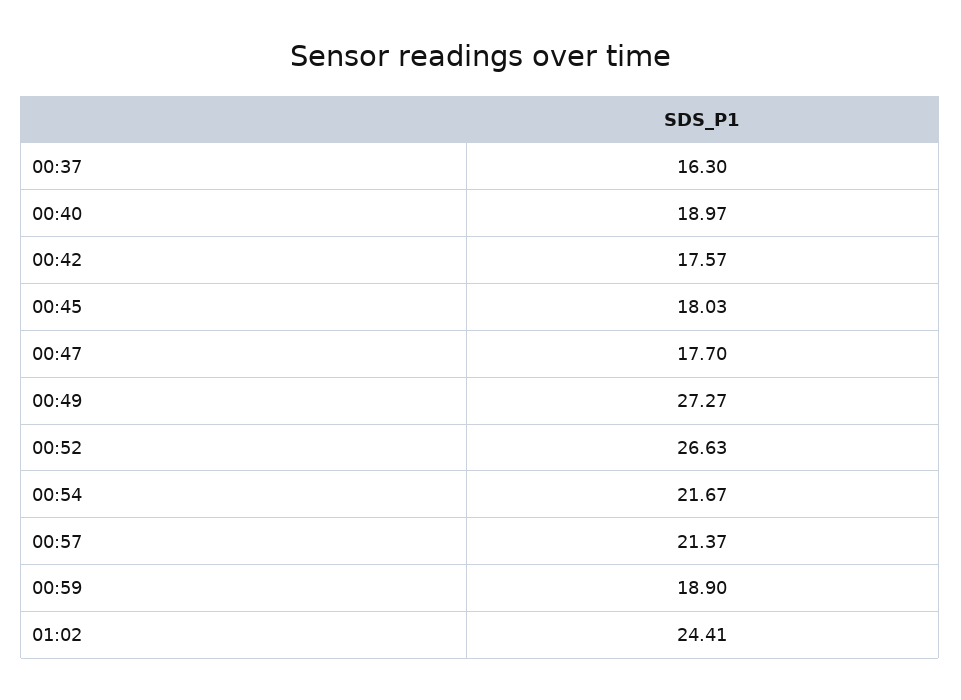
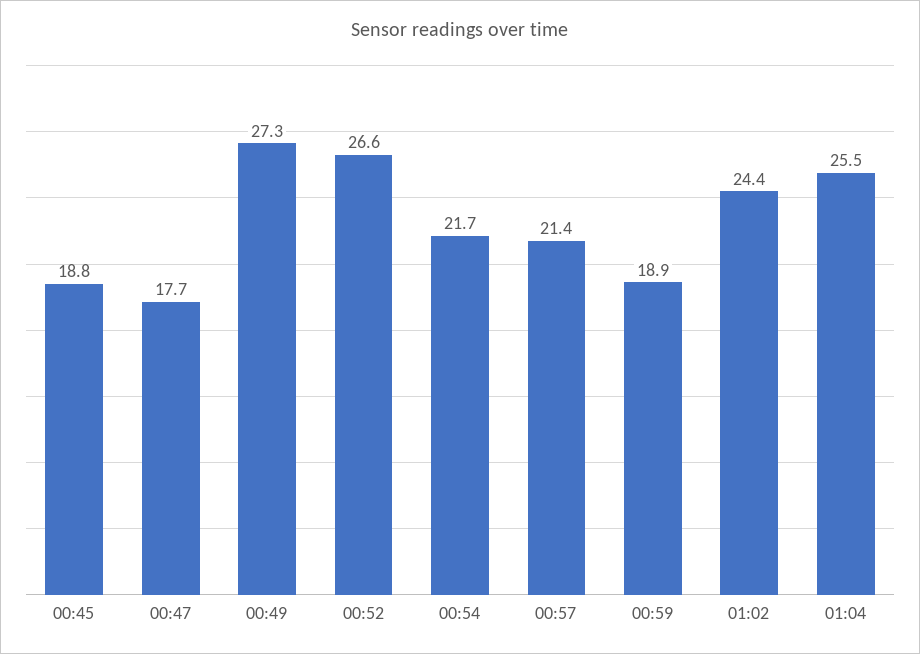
00:37: 16.3 -> none
00:40: 18.97 -> none
00:42: 17.57 -> none
00:45: 18.03 -> 18.8
01:04: none -> 25.5

